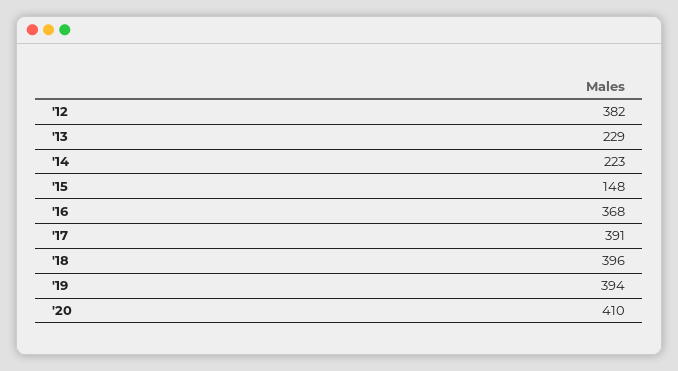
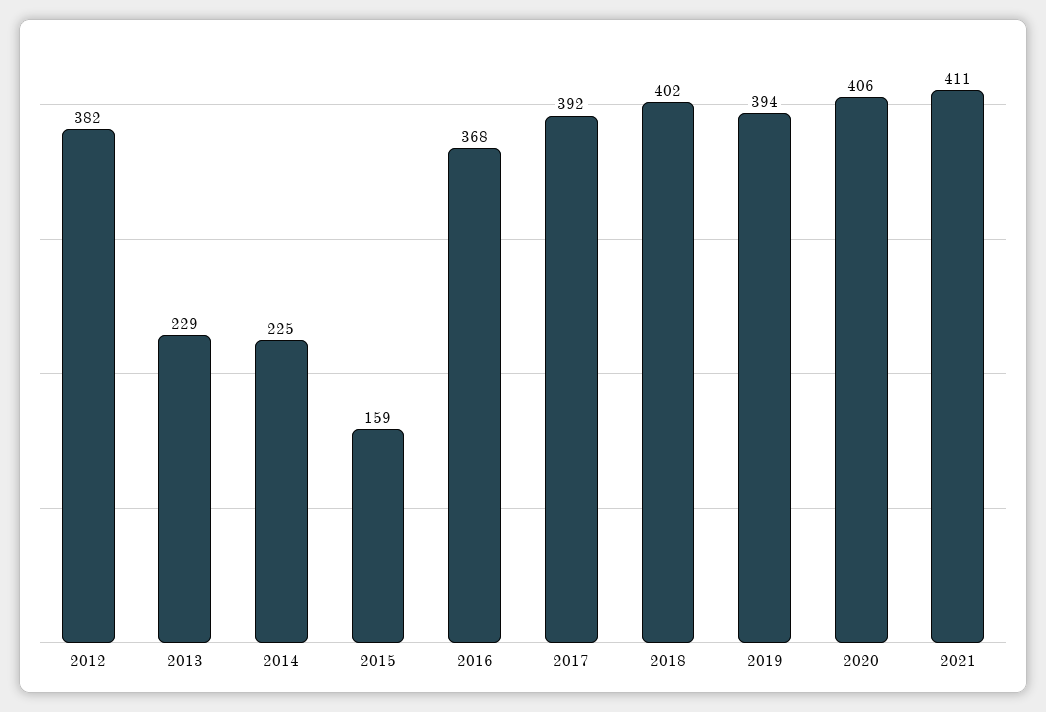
'14: 223 -> 225
'15: 148 -> 159
'17: 391 -> 392
'18: 396 -> 402
'20: 410 -> 406
2021: none -> 411

